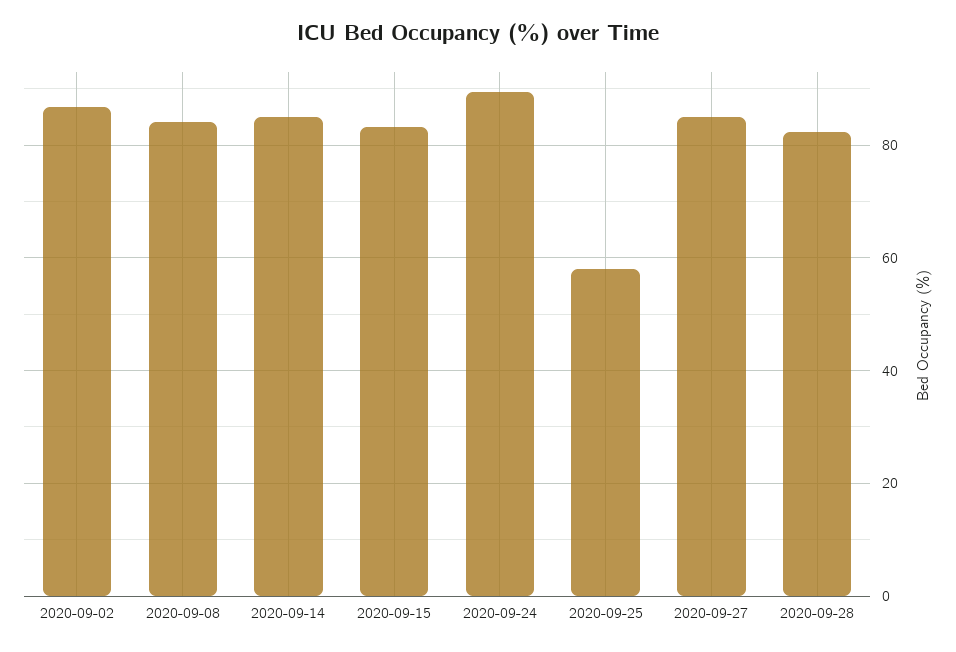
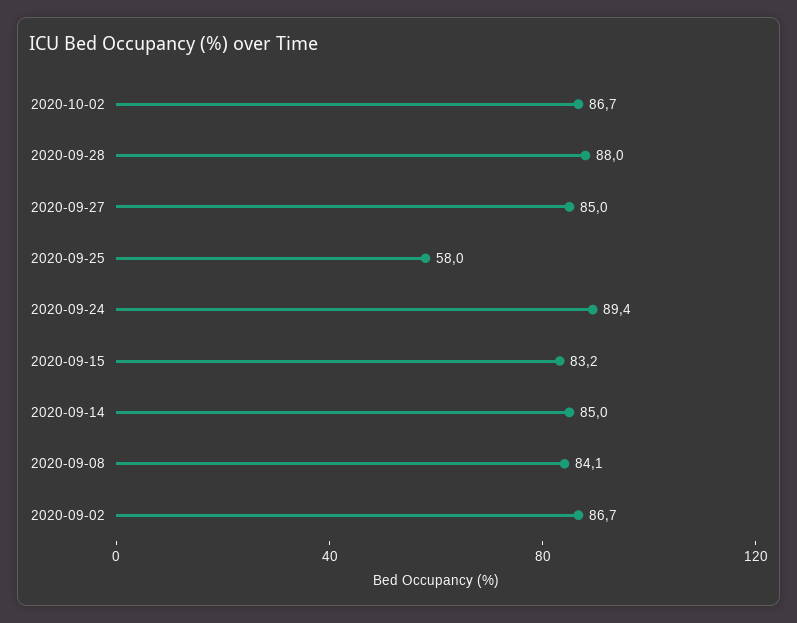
2020-09-28: 82 -> 88
2020-10-02: none -> 86.7

